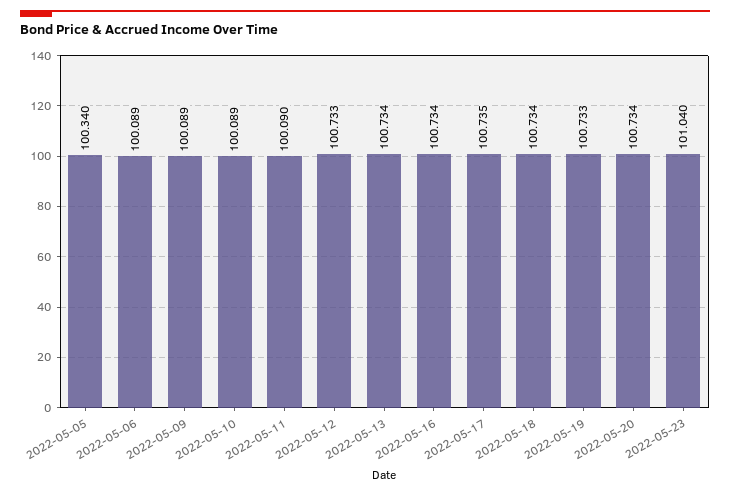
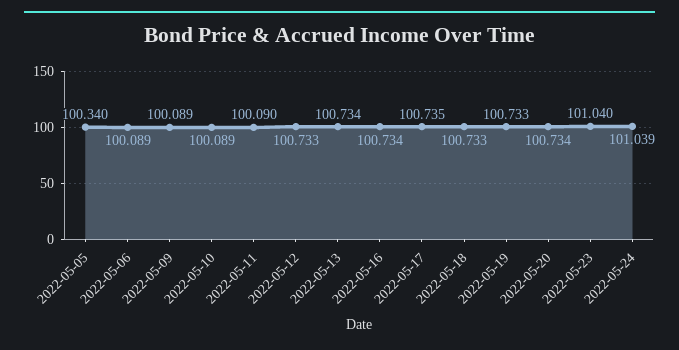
2022-05-18: 100.734 -> 100.733
2022-05-24: none -> 101.039

